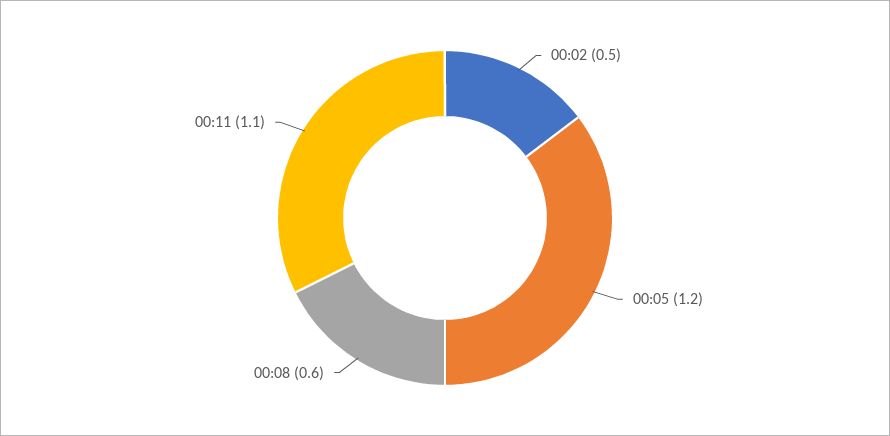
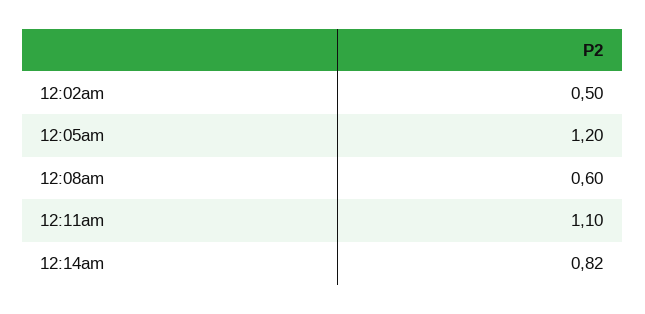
12:14am: none -> 0.82

